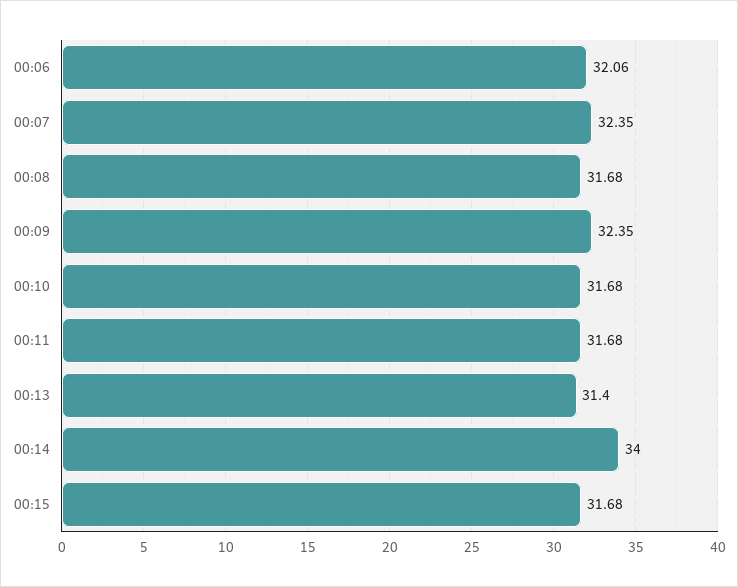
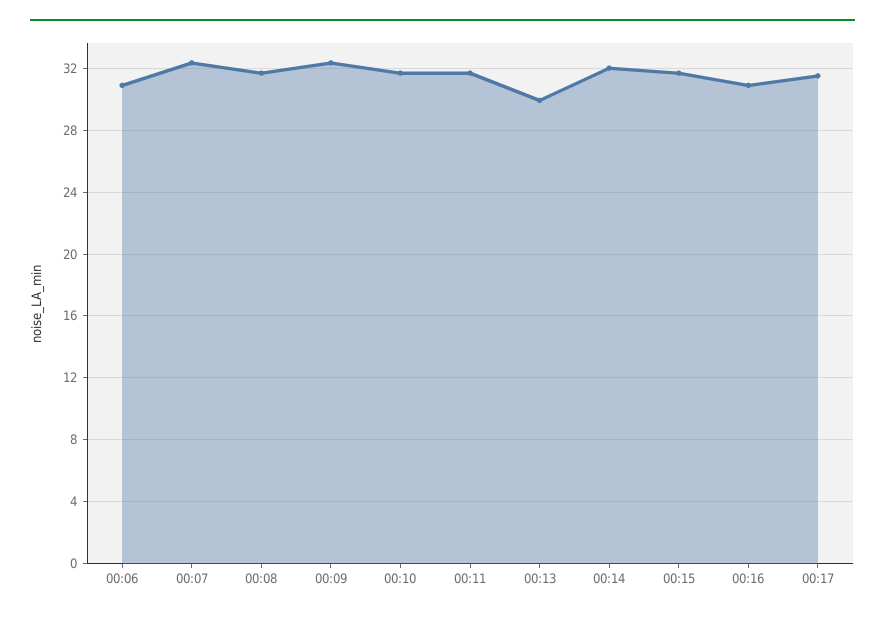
00:06: 32.06 -> 31
00:13: 31.4 -> 30
00:14: 34 -> 32
00:16: none -> 31
00:17: none -> 31.5

